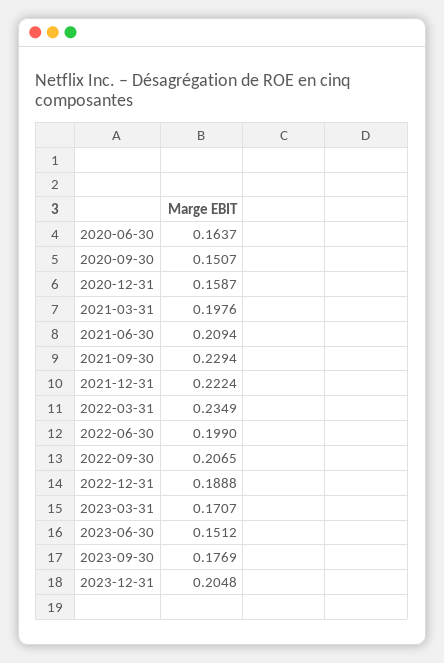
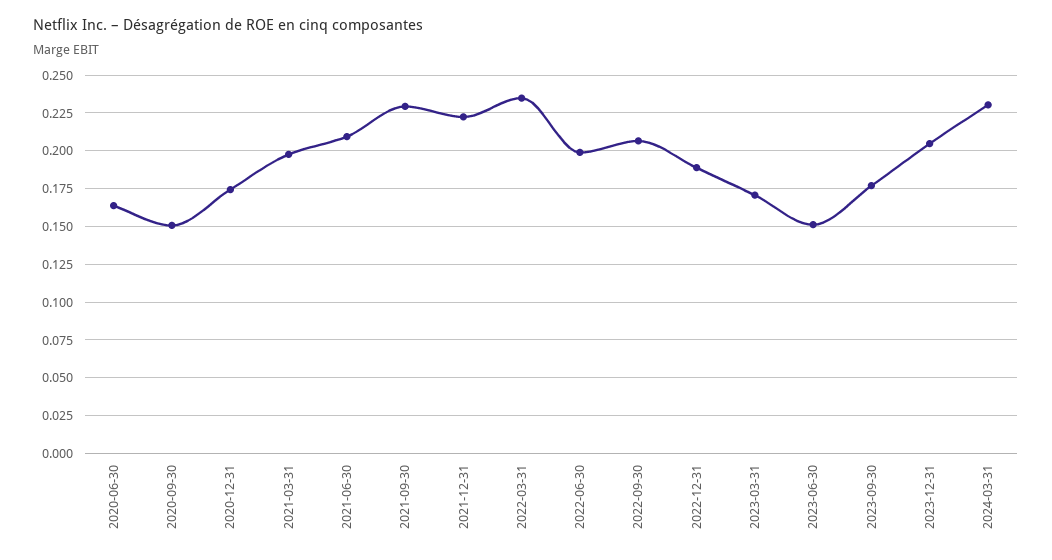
2020-12-31: 0.1587 -> 0.175
2024-03-31: none -> 0.23

